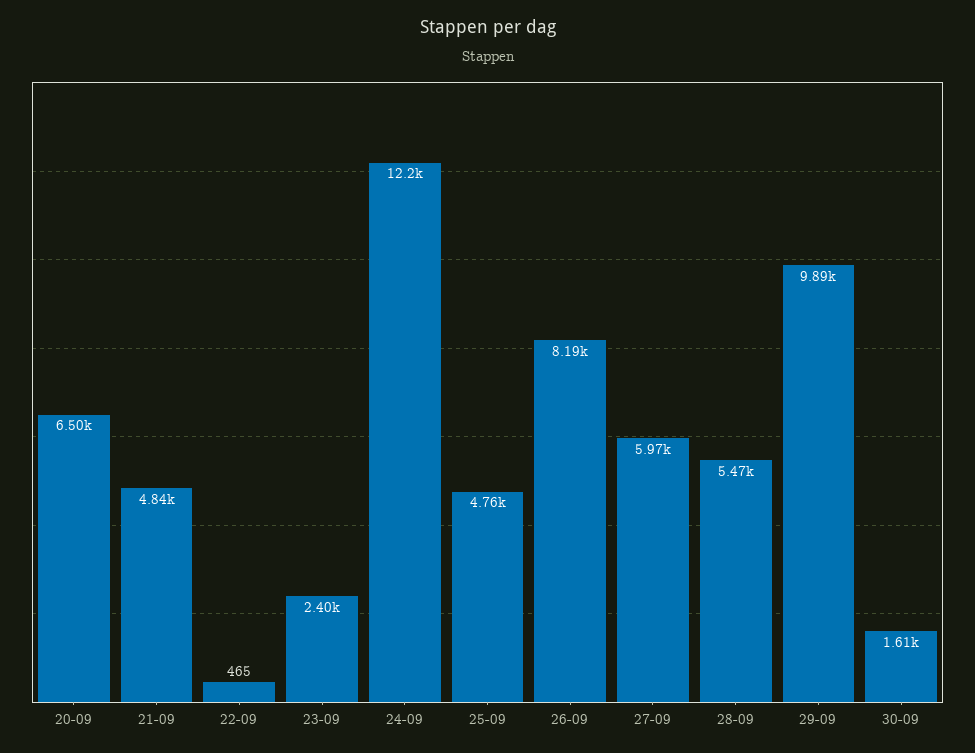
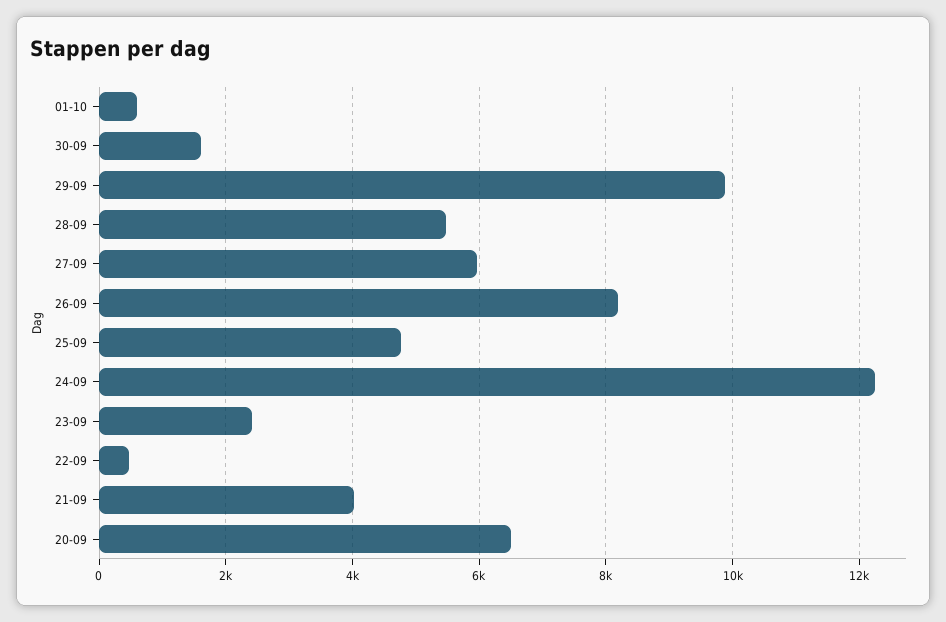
21-09: 4840 -> 4000
01-10: none -> 600

